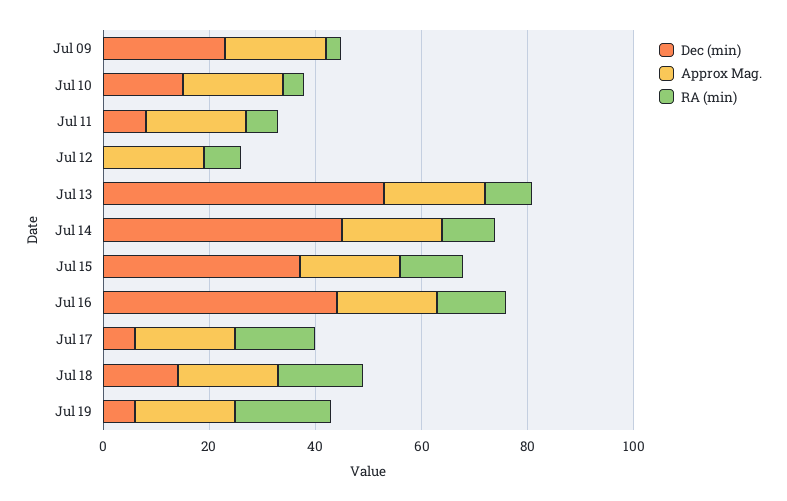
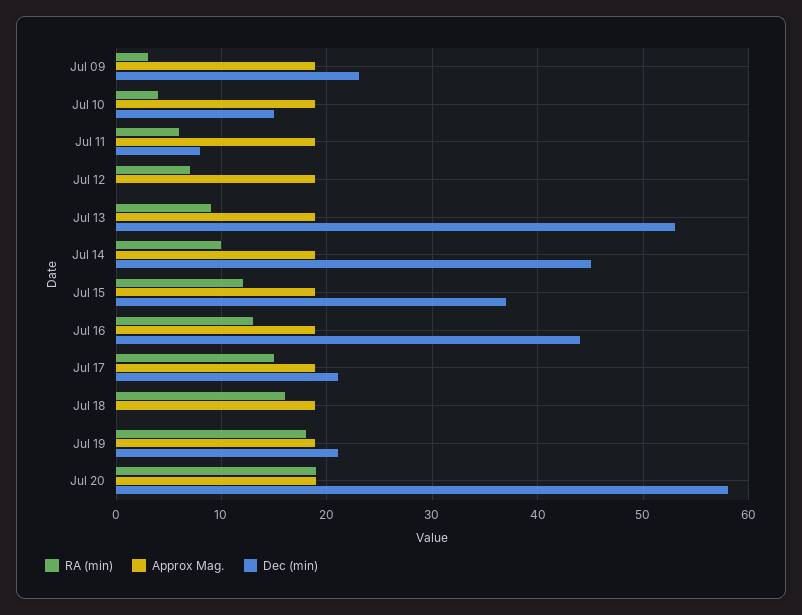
Dec (min), Jul 17: 5 -> 21
Dec (min), Jul 18: 15 -> 0
Dec (min), Jul 19: 5 -> 21
RA (min), Jul 20: none -> 19
Approx Mag., Jul 20: none -> 19
Dec (min), Jul 20: none -> 58

